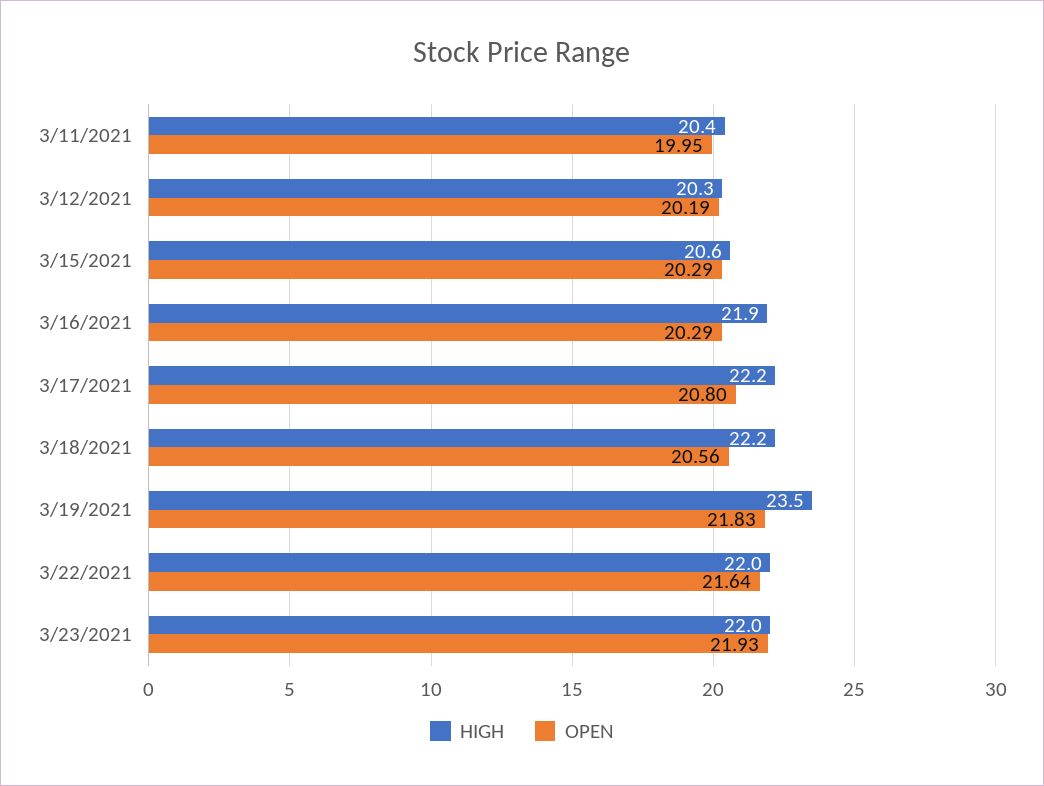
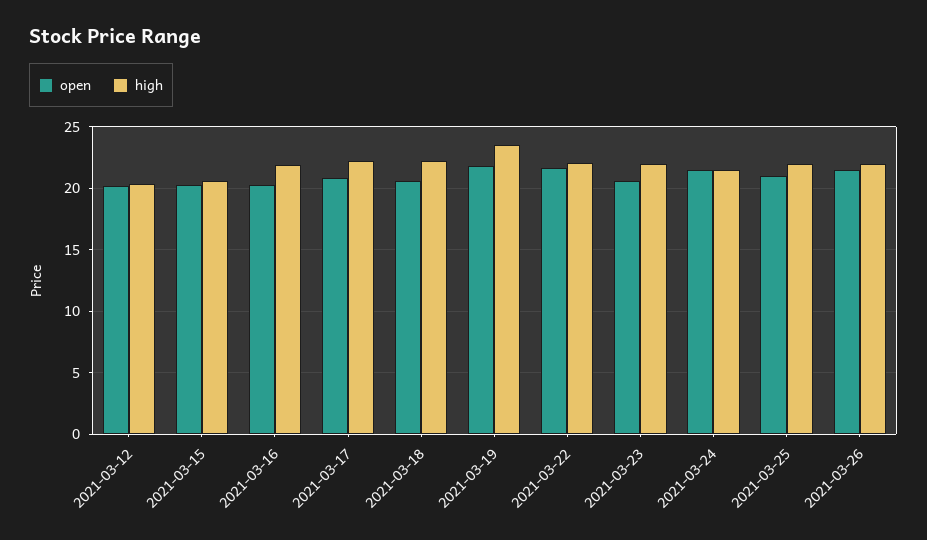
HIGH, 3/11/2021: 20.4 -> none
OPEN, 3/11/2021: 19.95 -> none
OPEN, 3/23/2021: 21.93 -> 20.5
OPEN, 2021-03-24: none -> 21.5
HIGH, 2021-03-24: none -> 21.5
OPEN, 2021-03-25: none -> 21
HIGH, 2021-03-25: none -> 22
OPEN, 2021-03-26: none -> 21.5
HIGH, 2021-03-26: none -> 22

